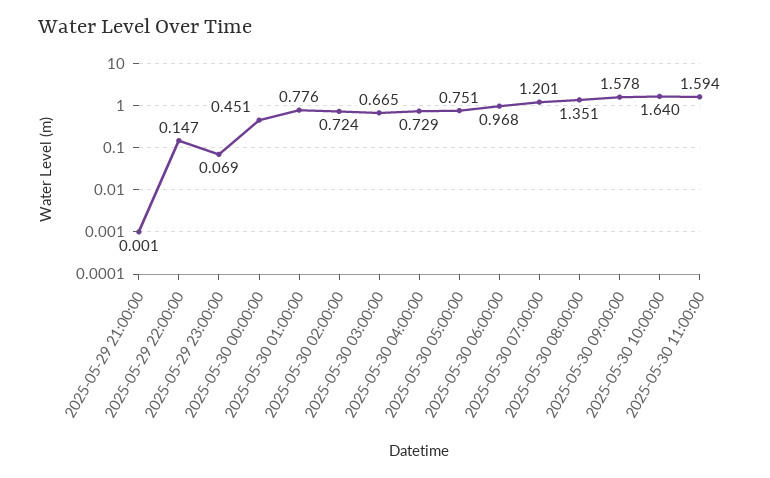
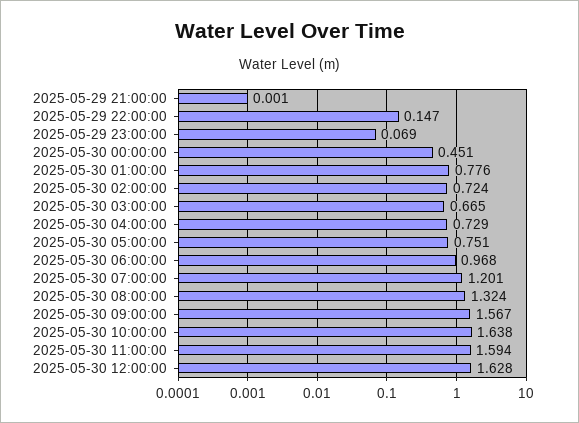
2025-05-30 08:00:00: 1.351 -> 1.324
2025-05-30 09:00:00: 1.578 -> 1.567
2025-05-30 10:00:00: 1.64 -> 1.638
2025-05-30 12:00:00: none -> 1.628

